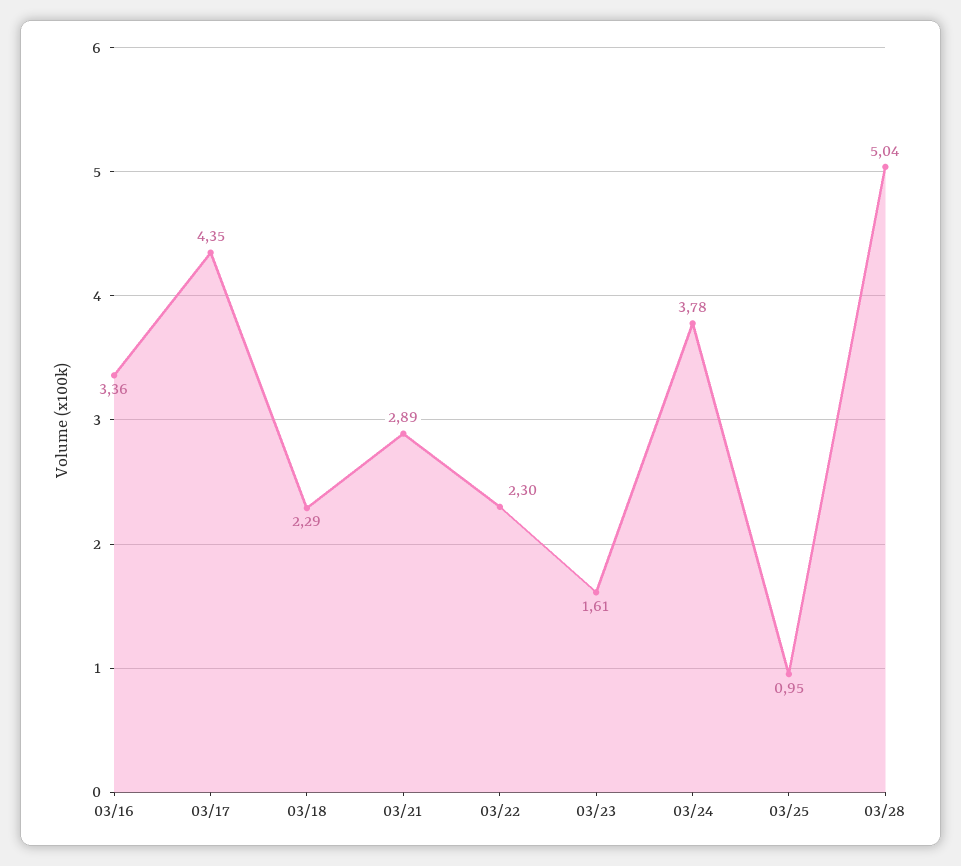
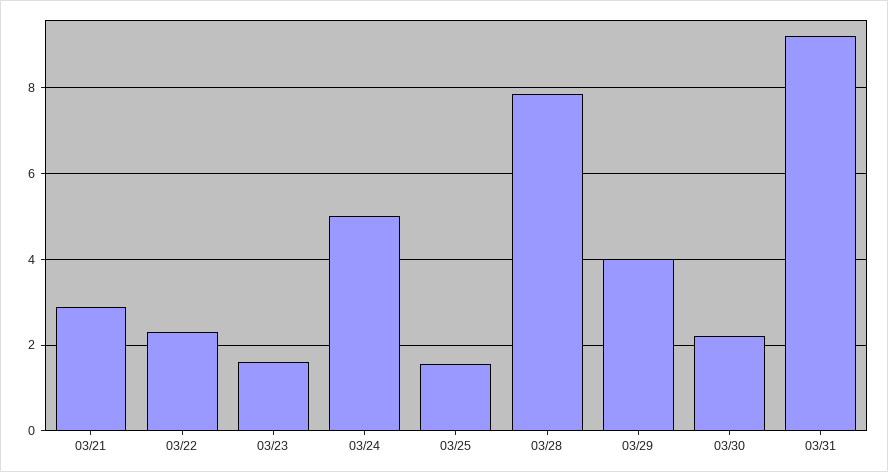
03/16: 3.36 -> none
03/17: 4.35 -> none
03/18: 2.29 -> none
03/24: 3.78 -> 5
03/25: 0.95 -> 1.6
03/28: 5.04 -> 7.8
03/29: none -> 4
03/30: none -> 2.2
03/31: none -> 9.2

